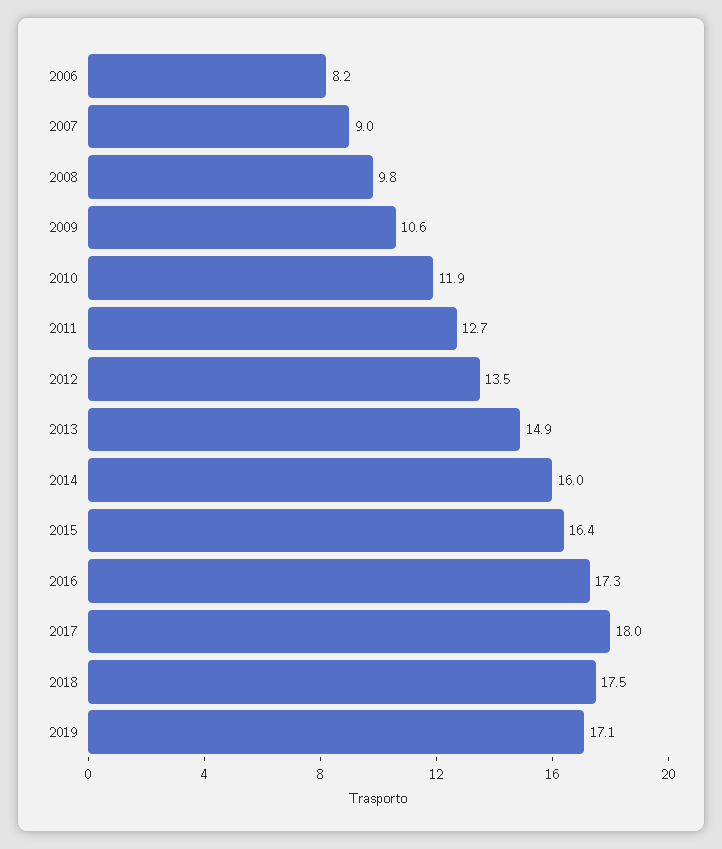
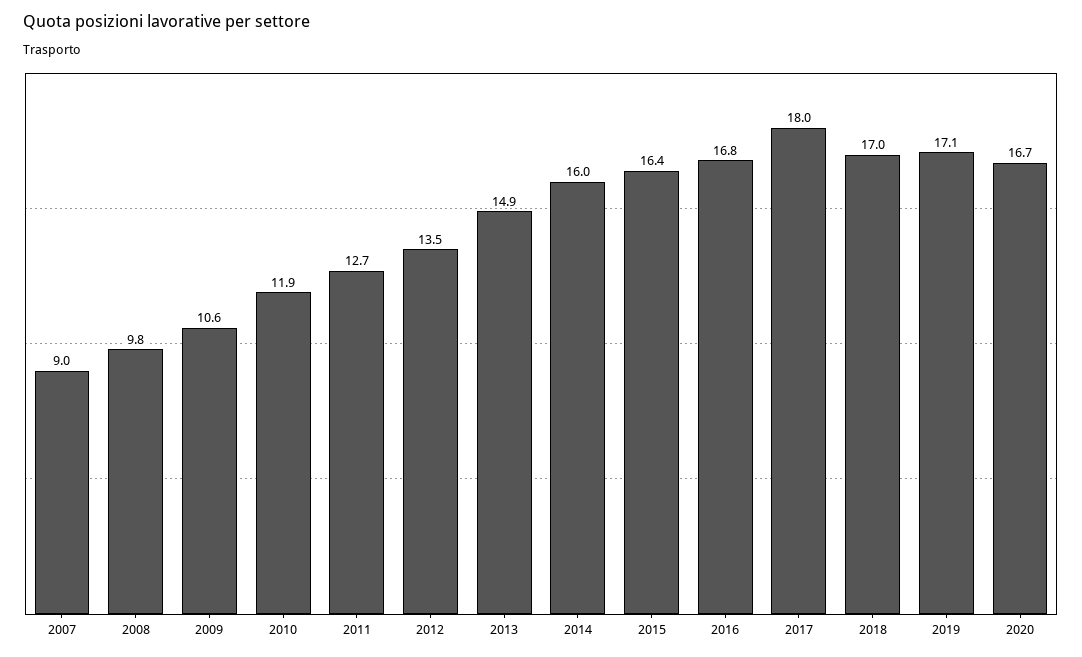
2006: 8.2 -> none
2016: 17.3 -> 16.8
2018: 17.5 -> 17
2020: none -> 16.7

